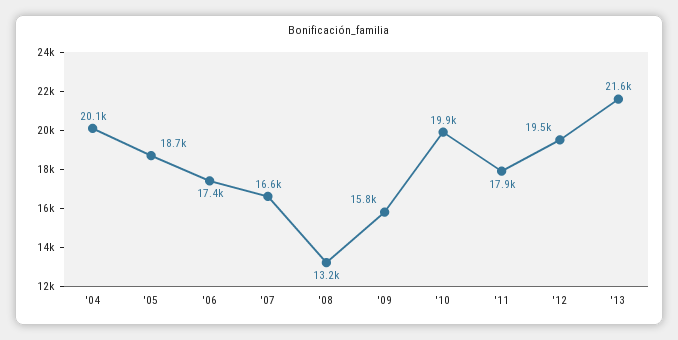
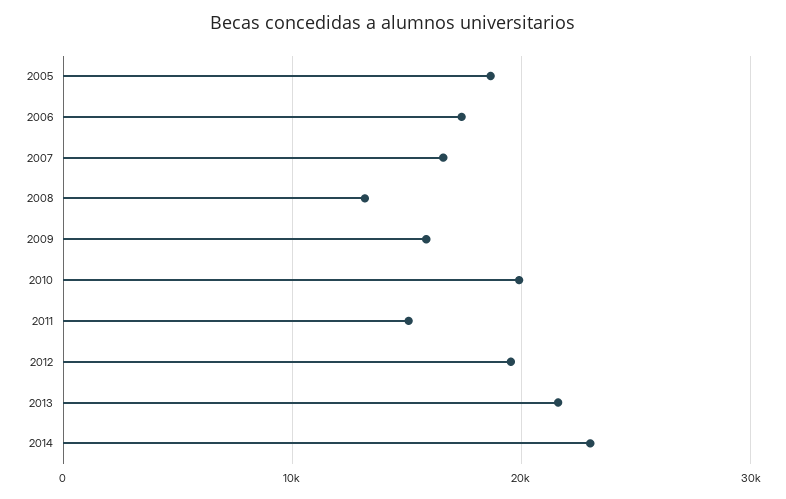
'04: 20100 -> none
'11: 17900 -> 15000
2014: none -> 23000

